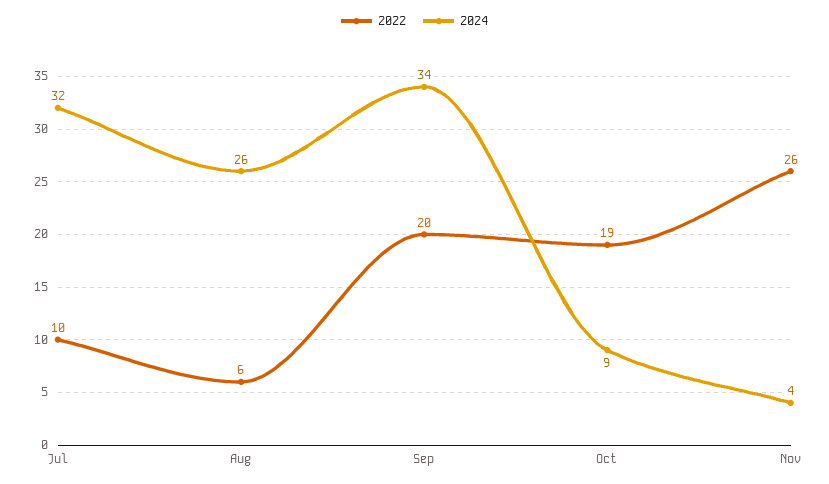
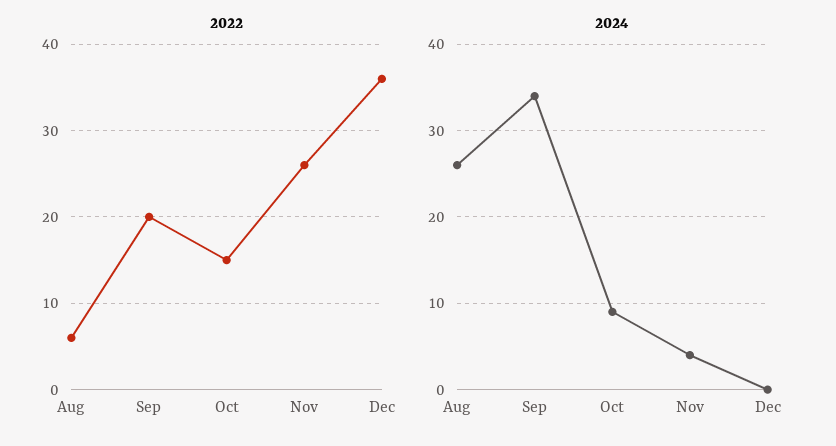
2022, Jul: 10 -> none
2024, Jul: 32 -> none
2022, Oct: 19 -> 15
2022, Dec: none -> 36
2024, Dec: none -> 0

